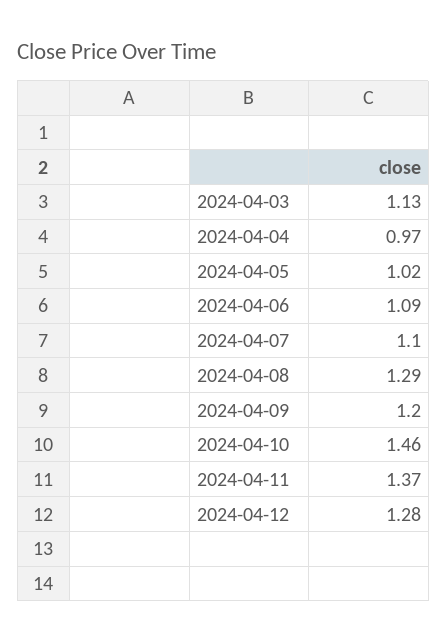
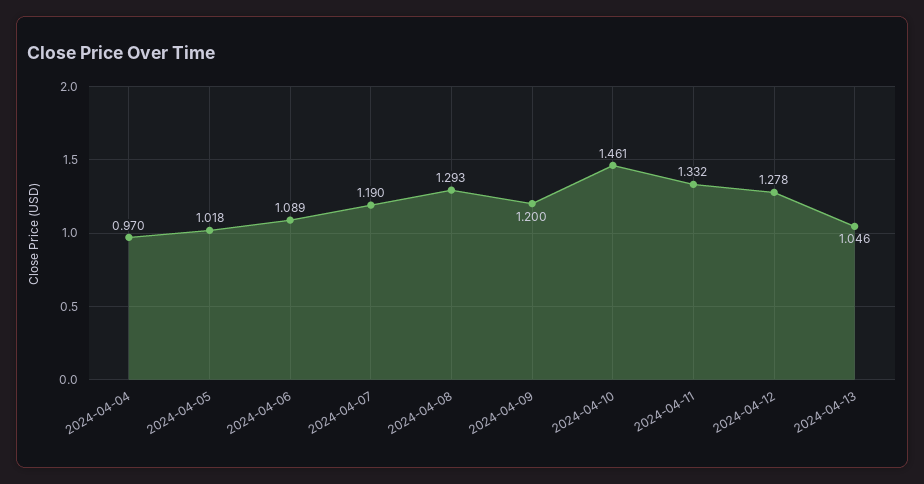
2024-04-03: 1.13 -> none
2024-04-07: 1.1 -> 1.19
2024-04-11: 1.37 -> 1.332
2024-04-13: none -> 1.046

